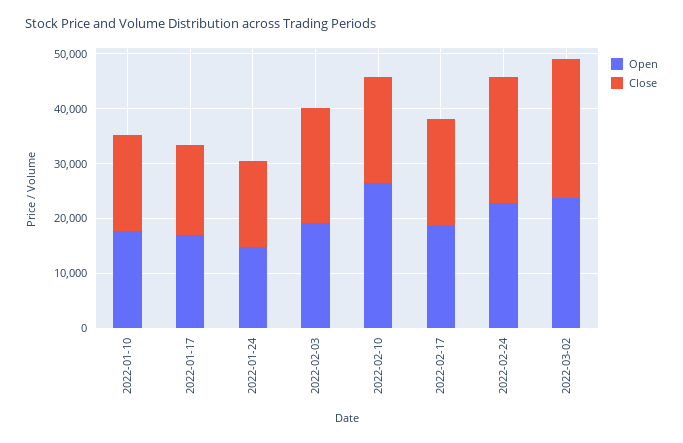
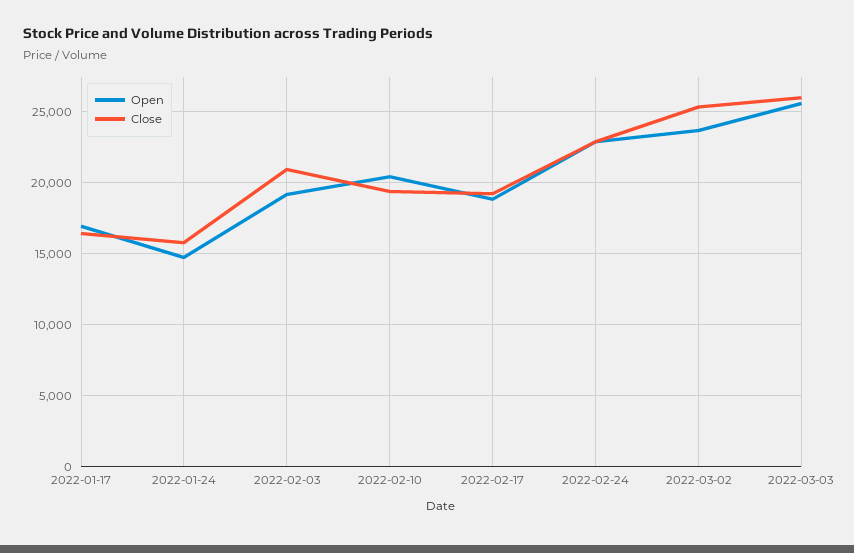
Open, 2022-01-10: 18000 -> none
Close, 2022-01-10: 18000 -> none
Open, 2022-02-10: 26000 -> 20500
Open, 2022-03-03: none -> 25500
Close, 2022-03-03: none -> 26000

